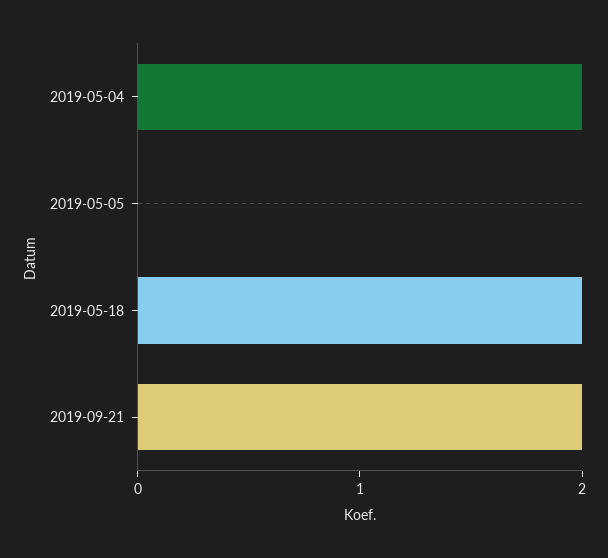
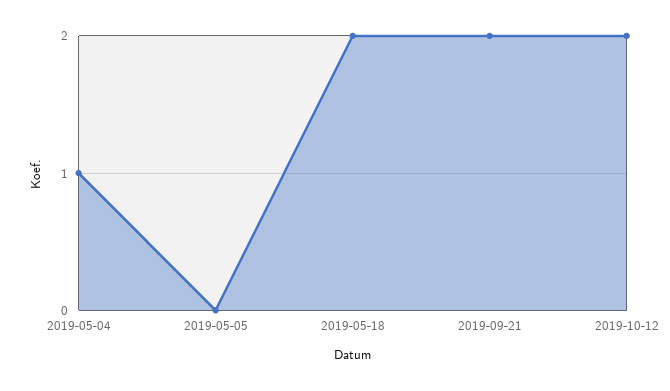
2019-05-04: 2 -> 1
2019-10-12: none -> 2

